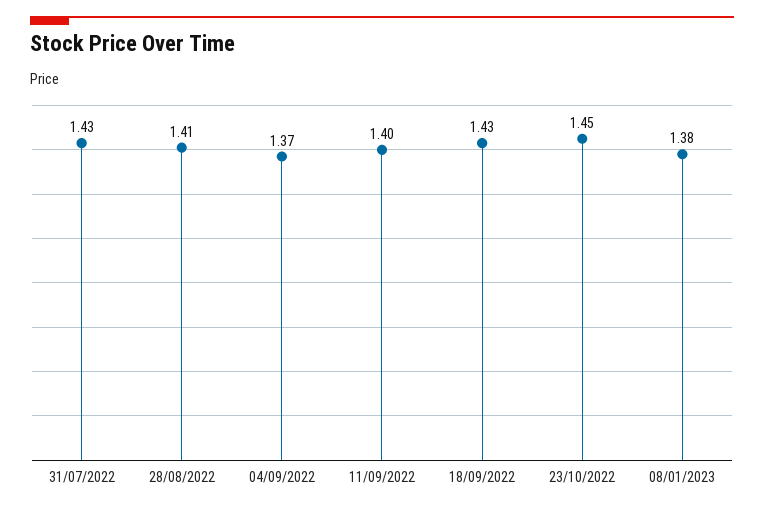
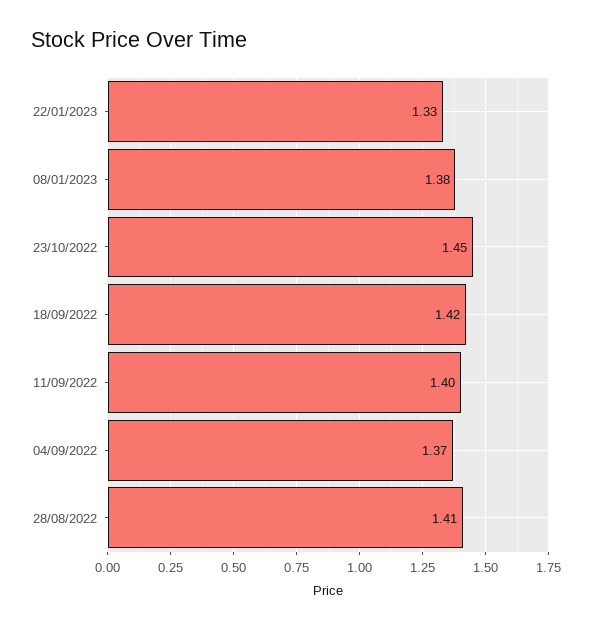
31/07/2022: 1.43 -> none
18/09/2022: 1.43 -> 1.42
22/01/2023: none -> 1.33

